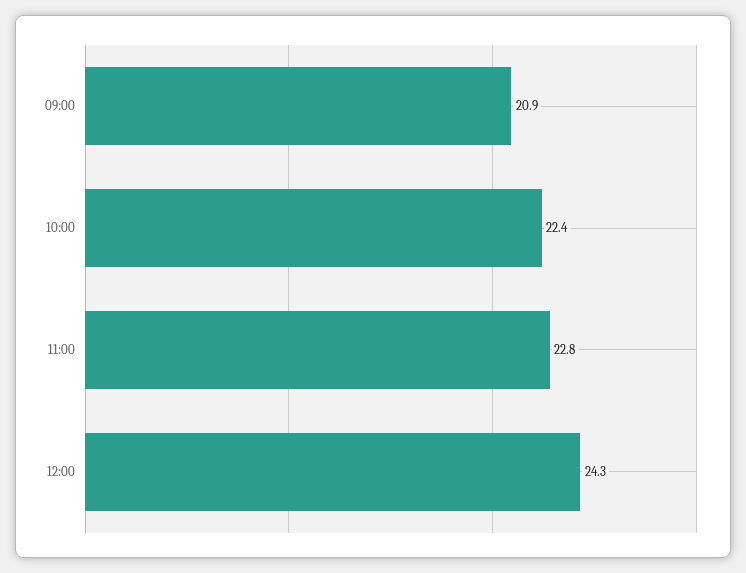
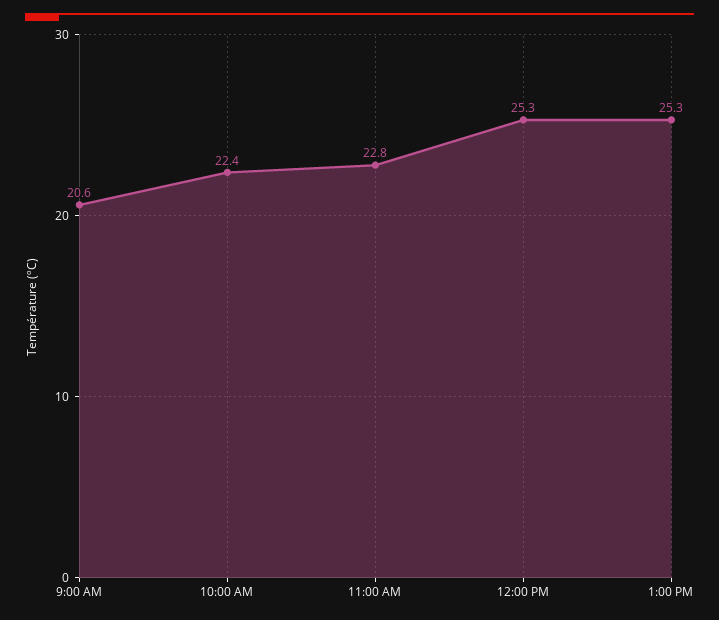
09:00: 20.9 -> 20.6
12:00: 24.3 -> 25.3
1:00 PM: none -> 25.3

